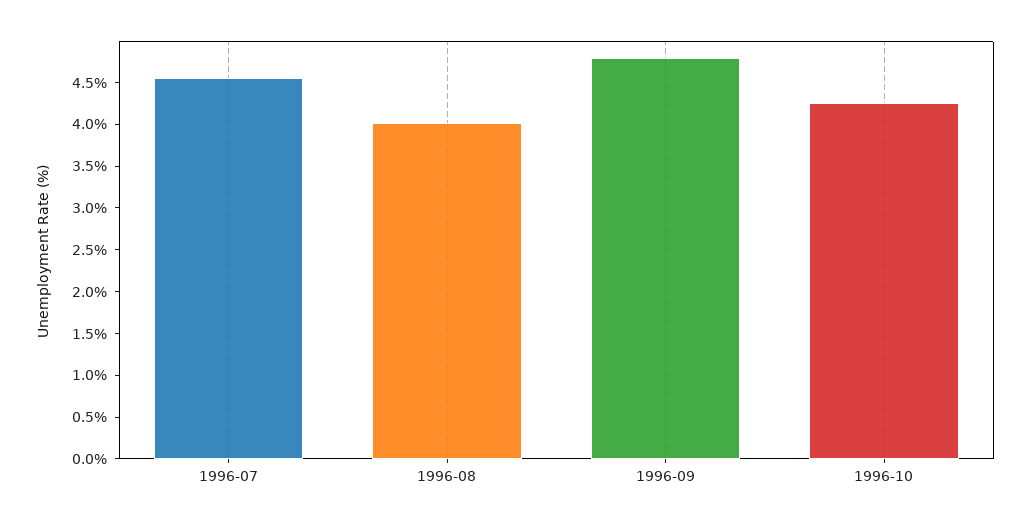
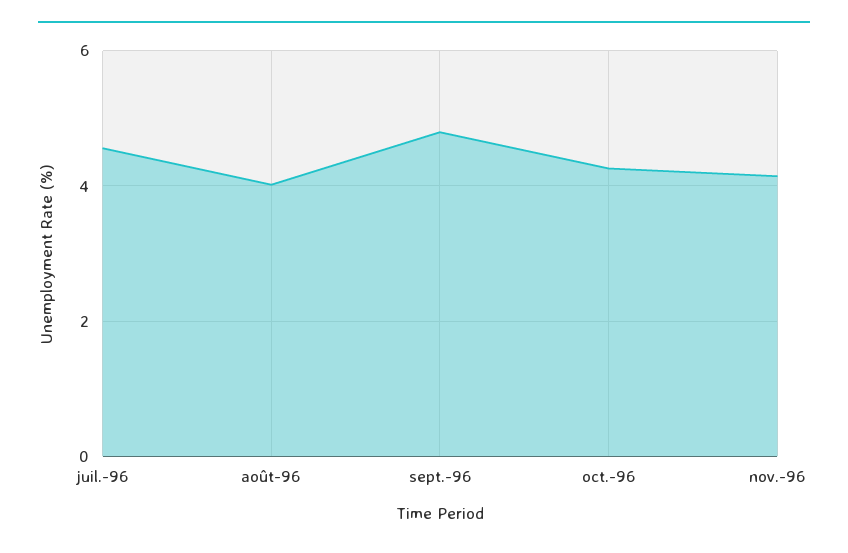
nov.-96: none -> 4.2

